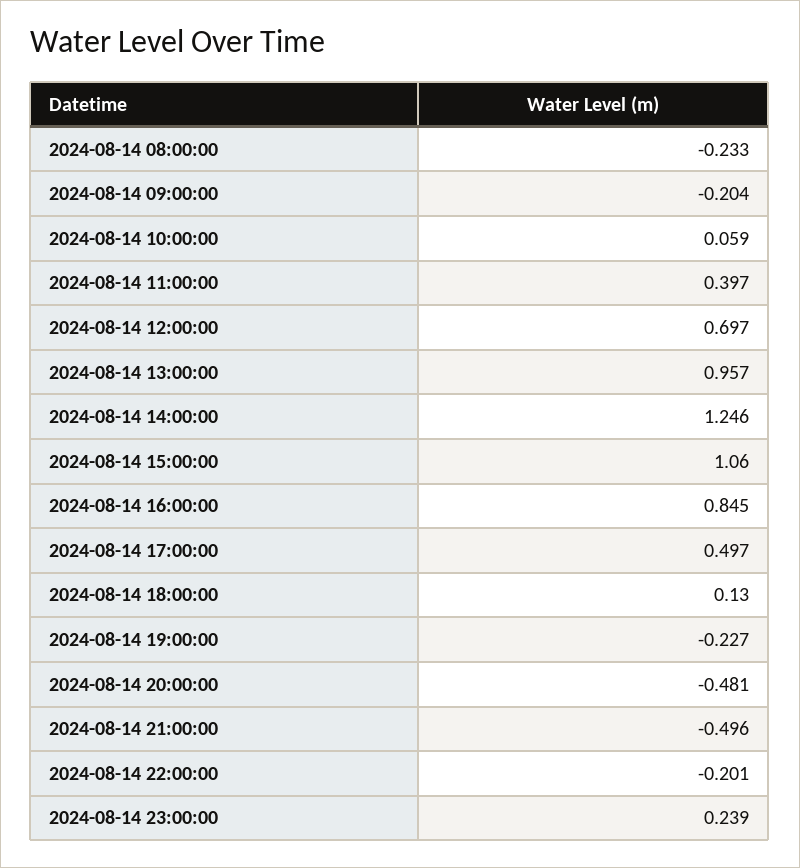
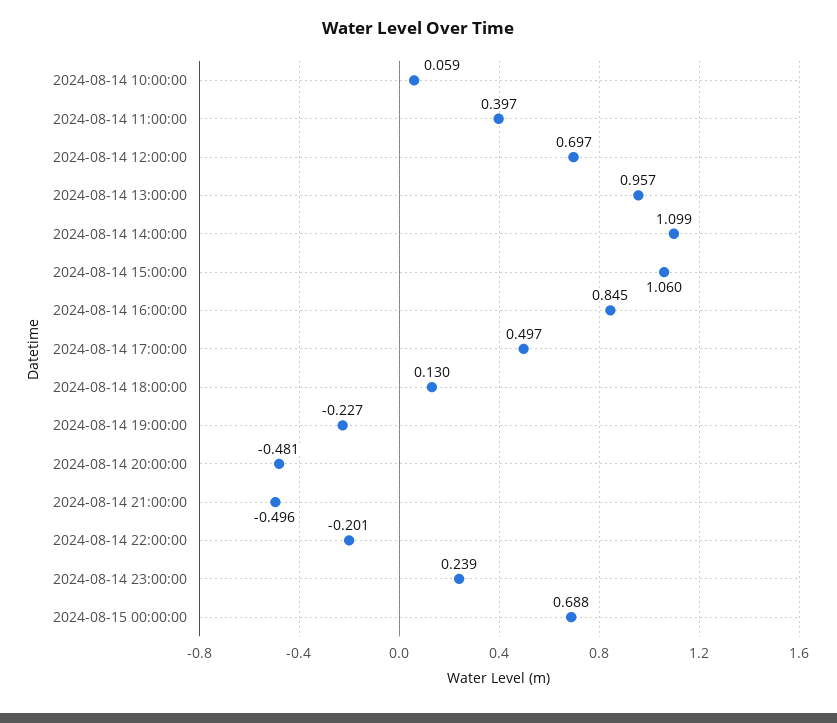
2024-08-14 08:00:00: -0.233 -> none
2024-08-14 09:00:00: -0.204 -> none
2024-08-14 14:00:00: 1.246 -> 1.099
2024-08-15 00:00:00: none -> 0.688

